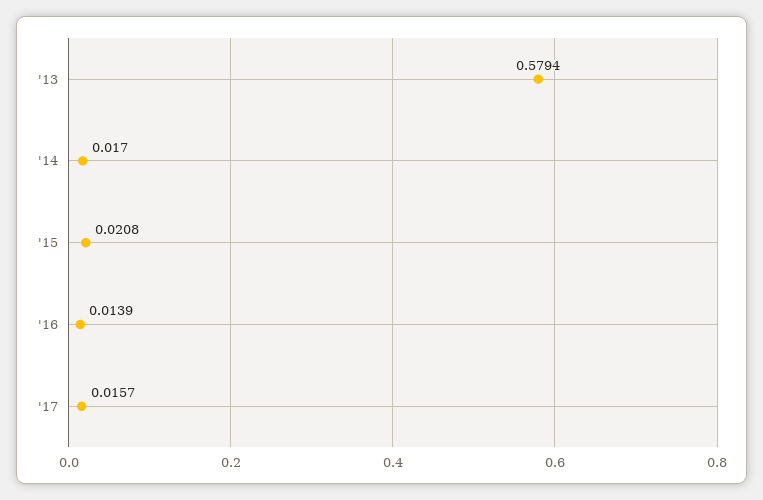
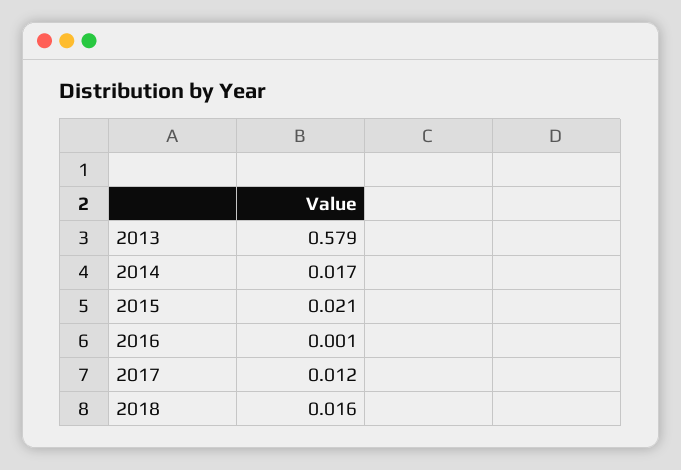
'16: 0.0139 -> 0.001
'17: 0.0157 -> 0.012
2018: none -> 0.016

